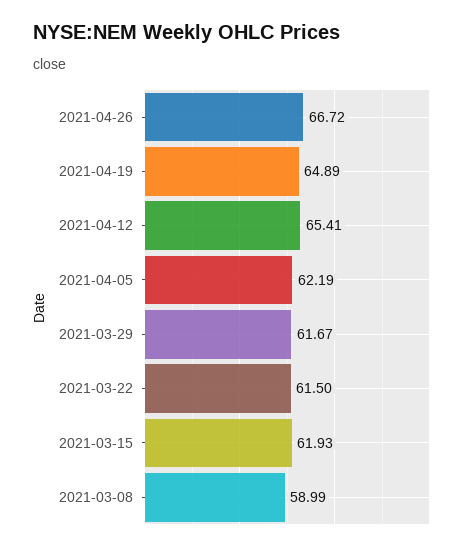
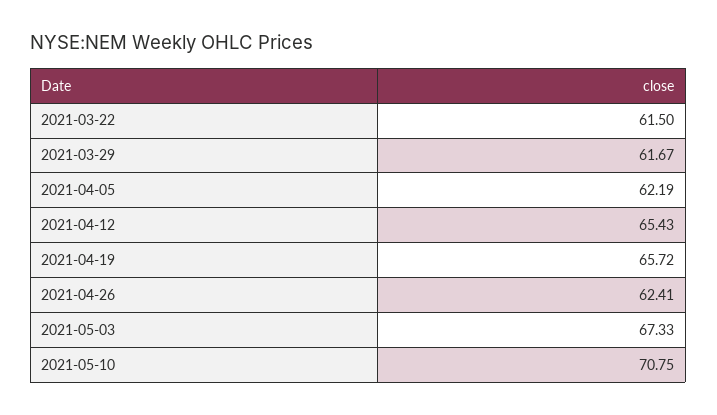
2021-04-26: 66.72 -> 62.41
2021-04-19: 64.89 -> 65.72
2021-04-12: 65.41 -> 65.43
2021-03-15: 61.93 -> none
2021-03-08: 58.99 -> none
2021-05-03: none -> 67.33
2021-05-10: none -> 70.75

